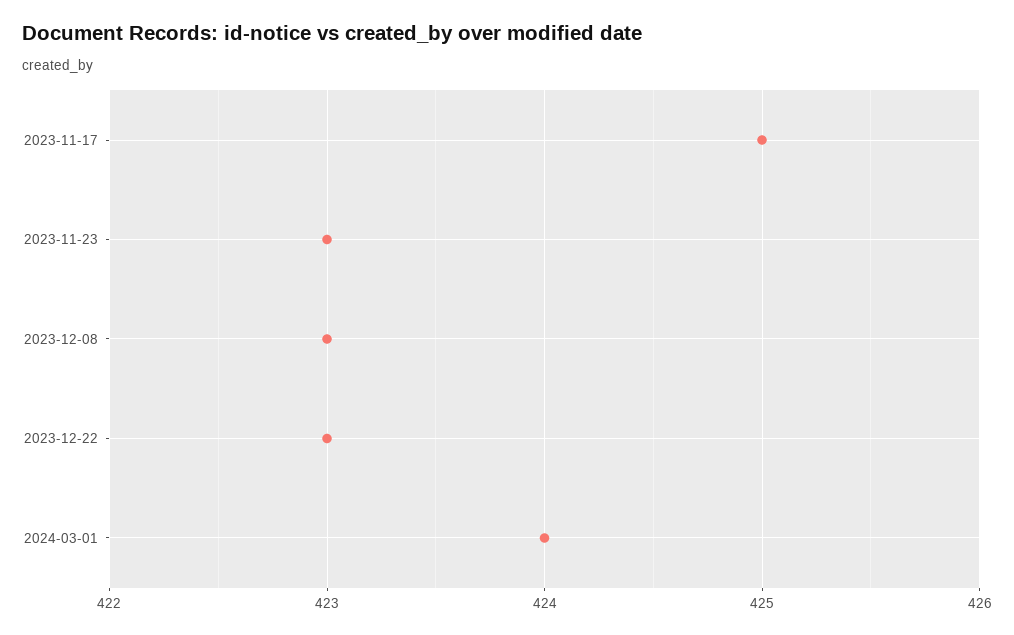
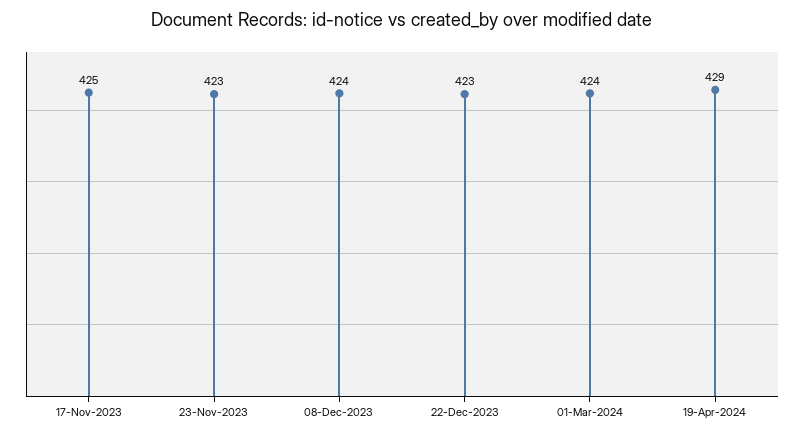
2023-12-08: 423 -> 424
19-Apr-2024: none -> 429

